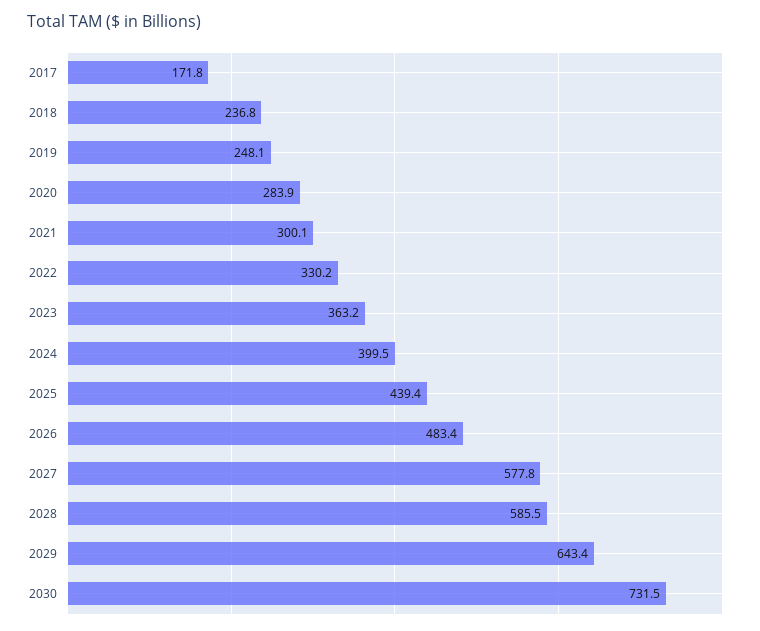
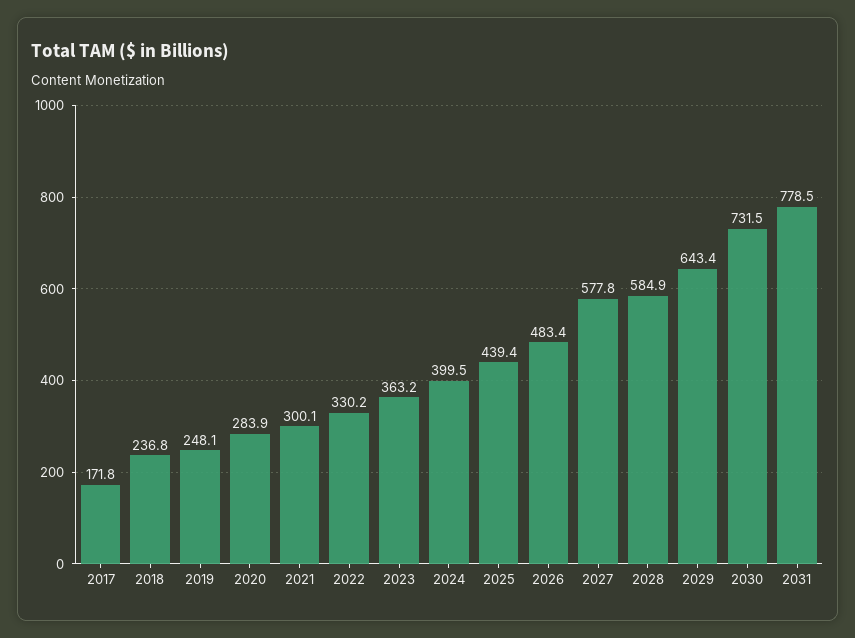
2028: 585.5 -> 584.9
2031: none -> 778.5

